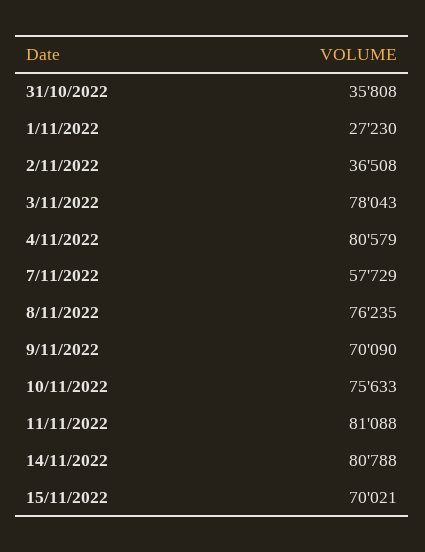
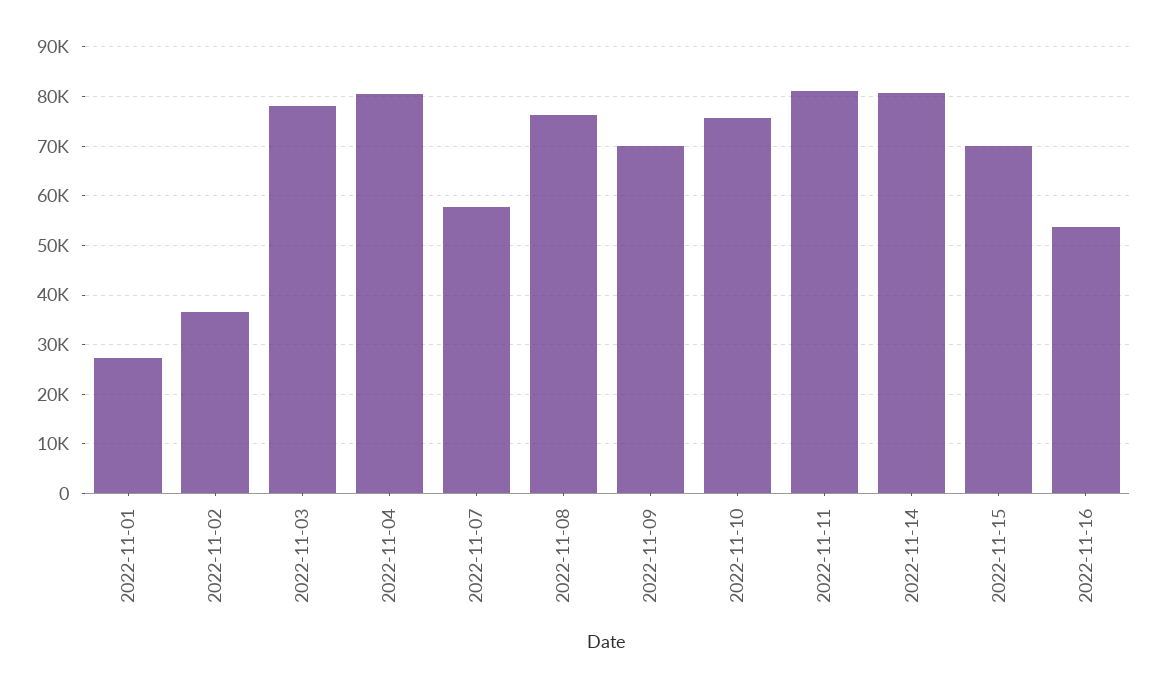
31/10/2022: 35808 -> none
2022-11-16: none -> 54000

